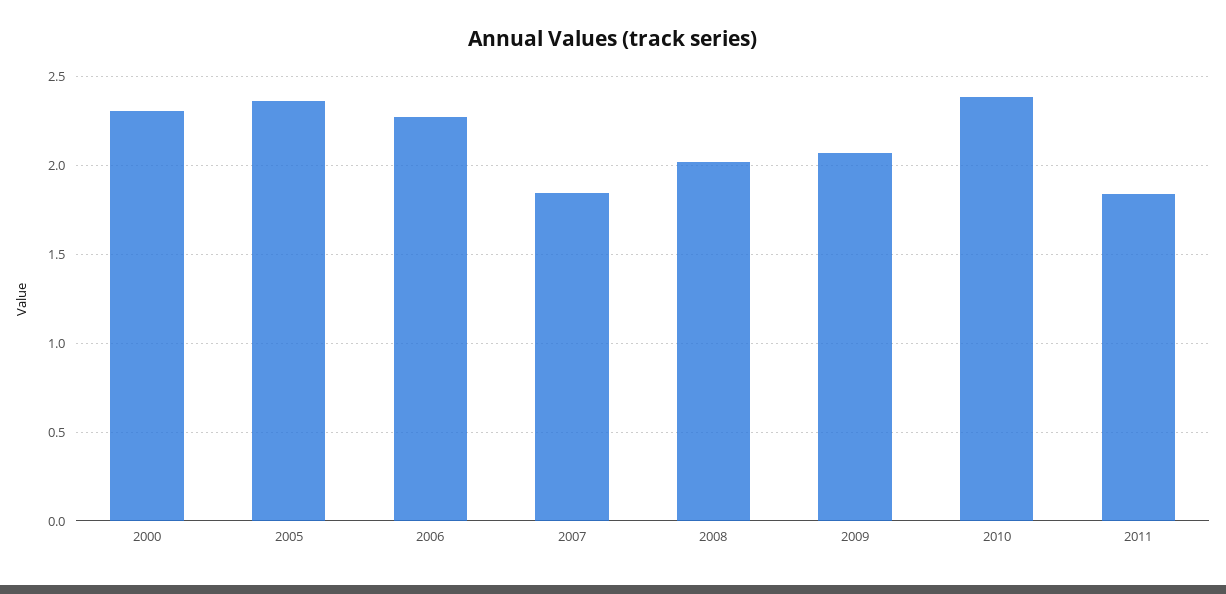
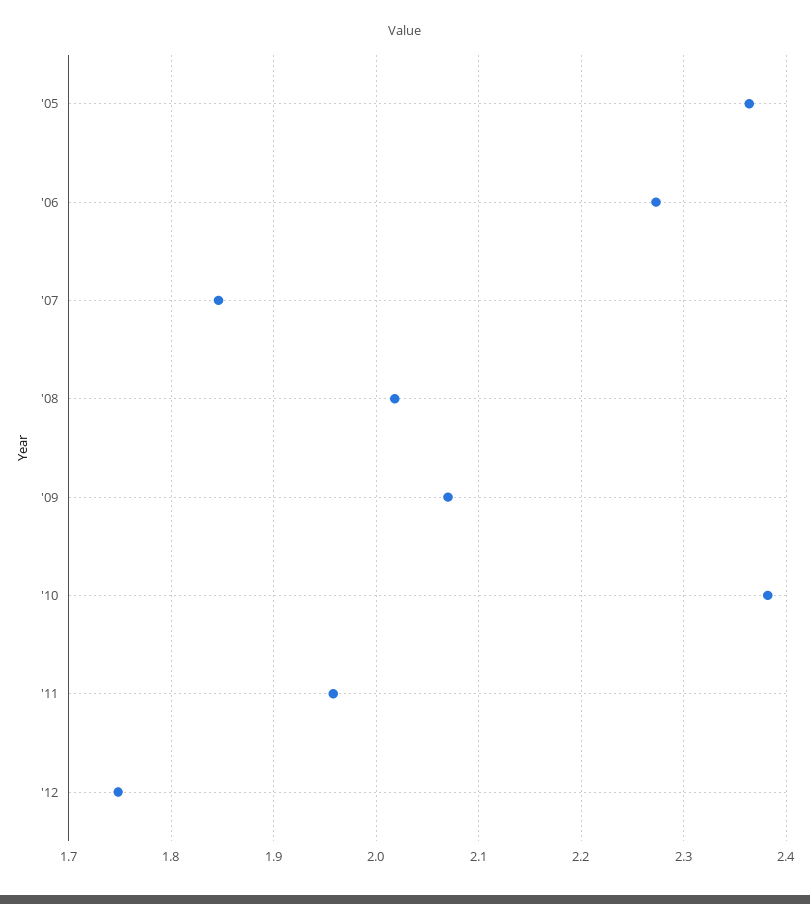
2000: 2.3 -> none
2011: 1.85 -> 1.96
'12: none -> 1.75

